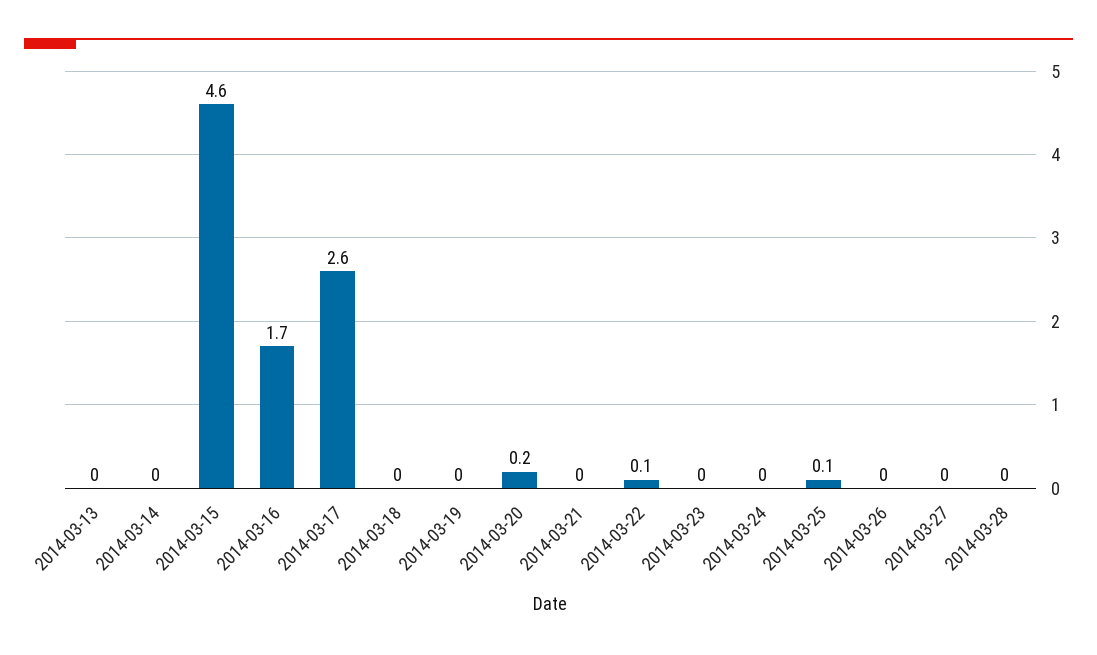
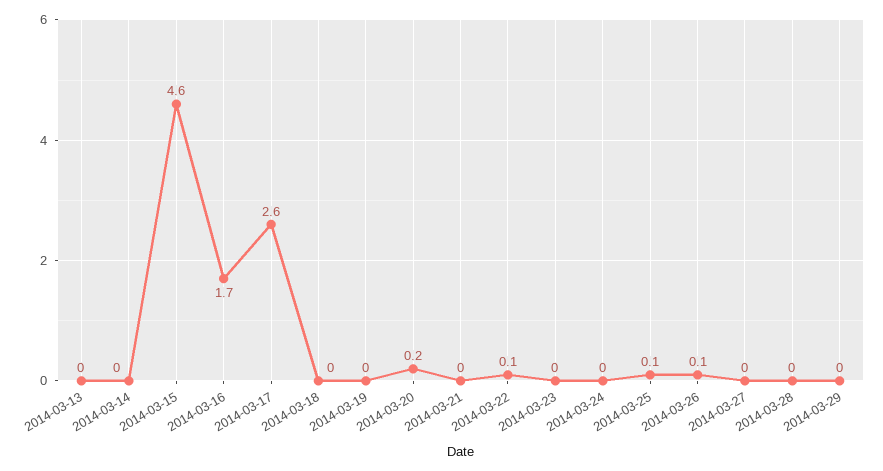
2014-03-26: 0 -> 0.1
2014-03-29: none -> 0

